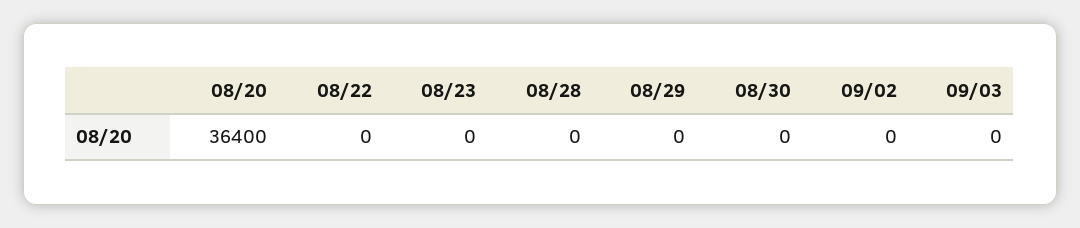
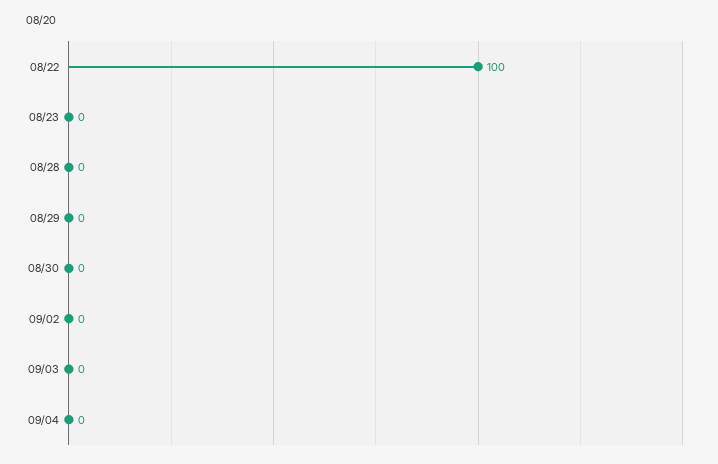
08/20: 36400 -> none
08/22: 0 -> 100
09/04: none -> 0

